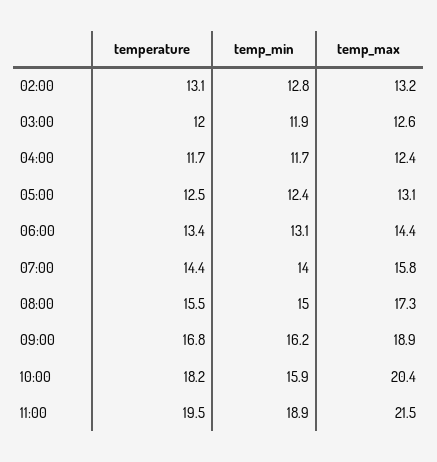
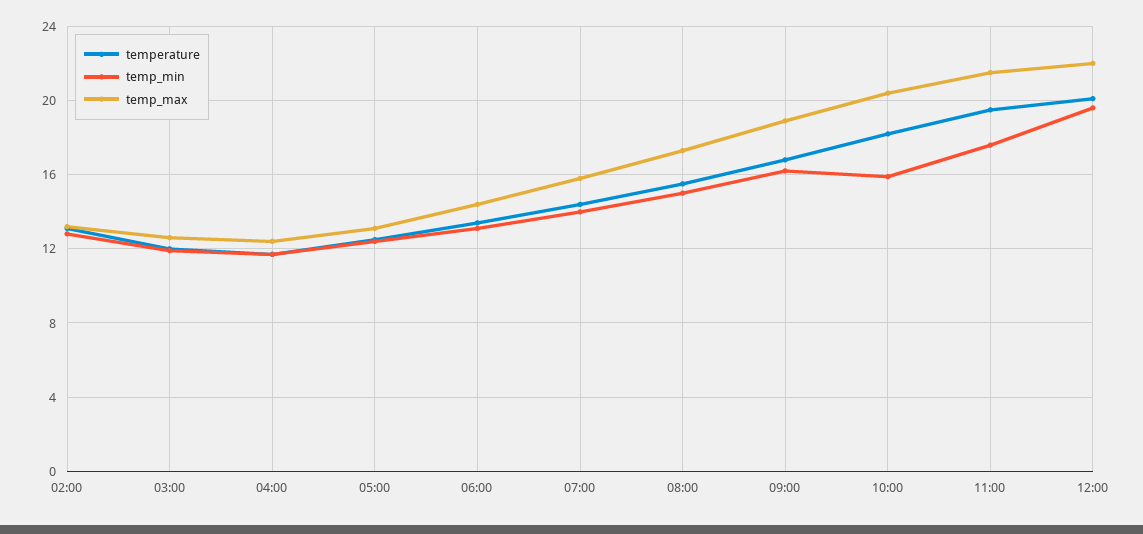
temp_min, 11:00: 18.9 -> 17.5
temperature, 12:00: none -> 20
temp_min, 12:00: none -> 19.5
temp_max, 12:00: none -> 22

